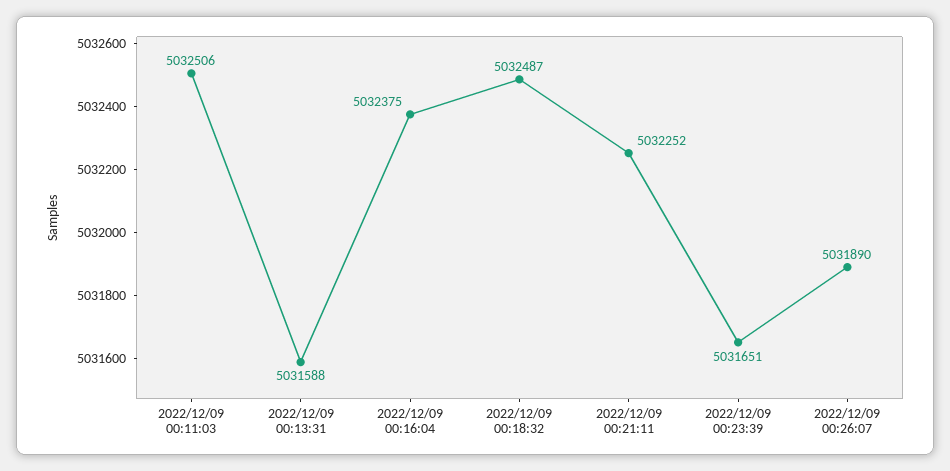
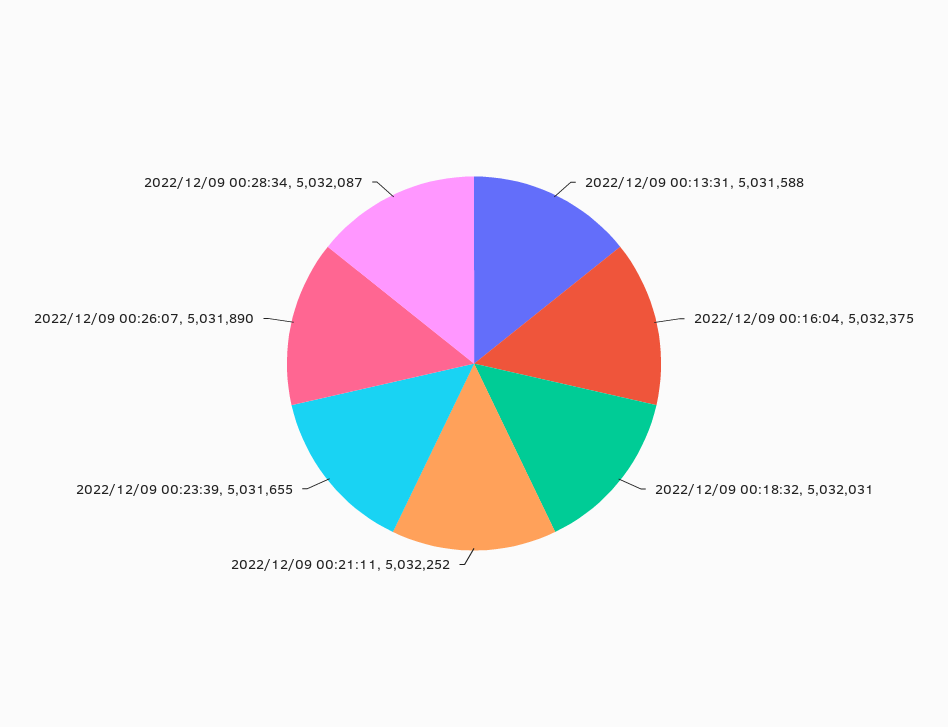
2022/12/09 00:11:03: 5032506 -> none
2022/12/09 00:18:32: 5032487 -> 5032031
2022/12/09 00:23:39: 5031651 -> 5031655
2022/12/09 00:28:34: none -> 5032087

